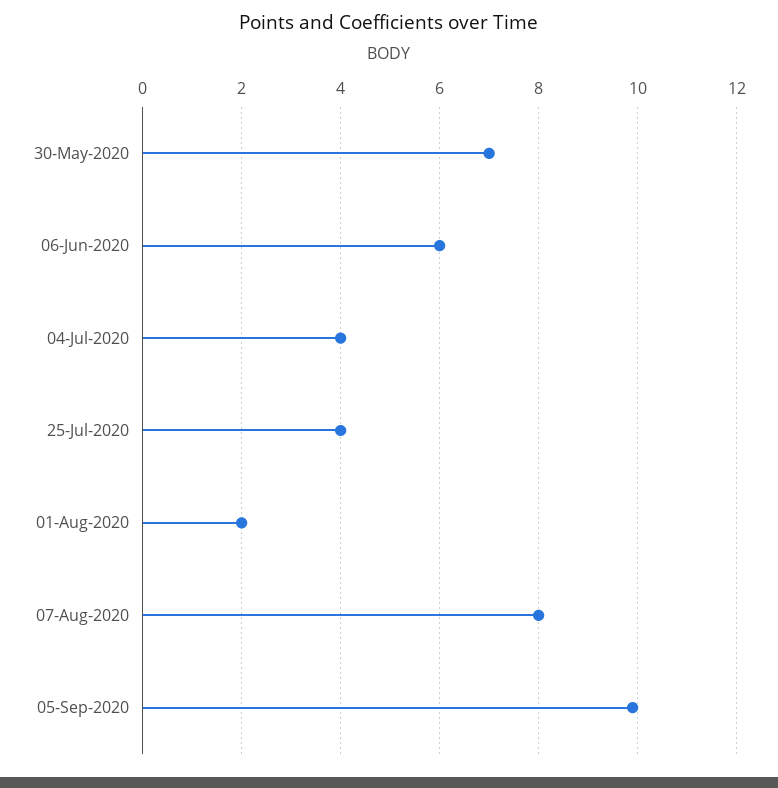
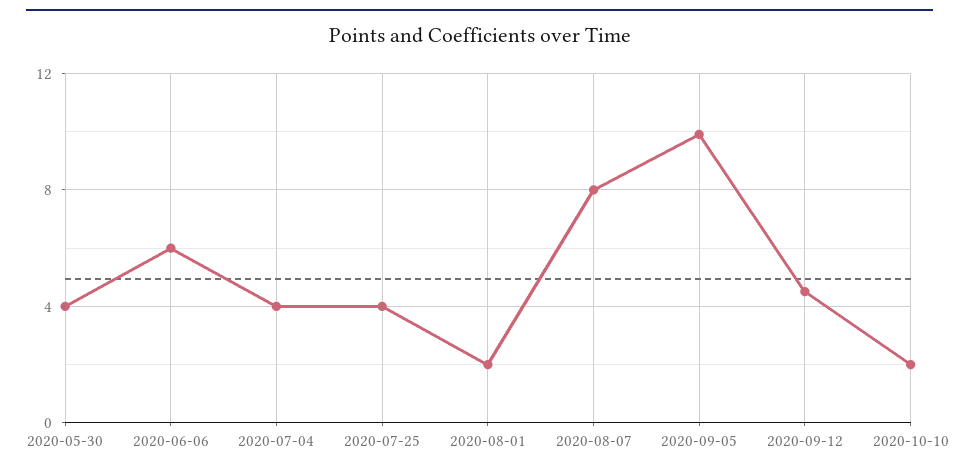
30-May-2020: 7 -> 4
2020-09-12: none -> 4.5
2020-10-10: none -> 2

